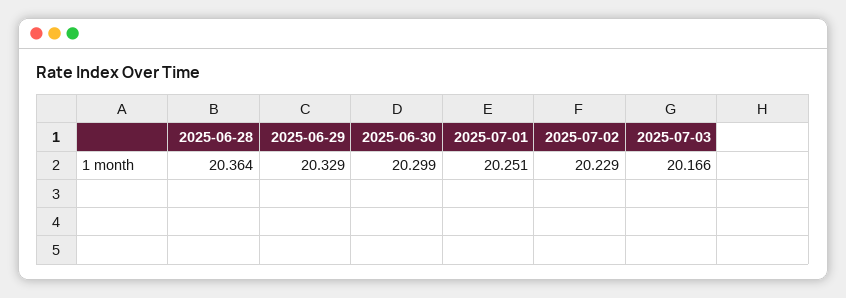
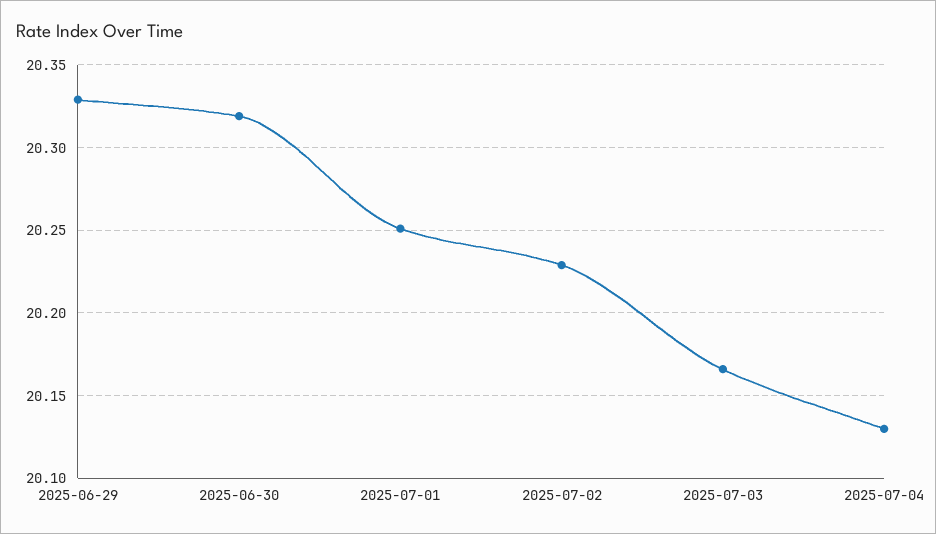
2025-06-28: 20.364 -> none
2025-06-30: 20.299 -> 20.32
2025-07-04: none -> 20.13

